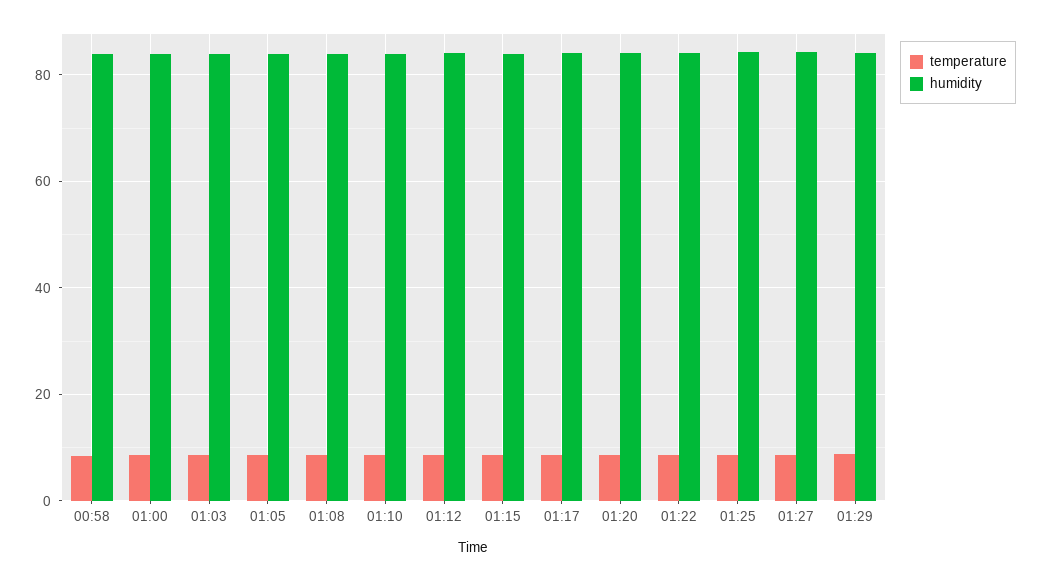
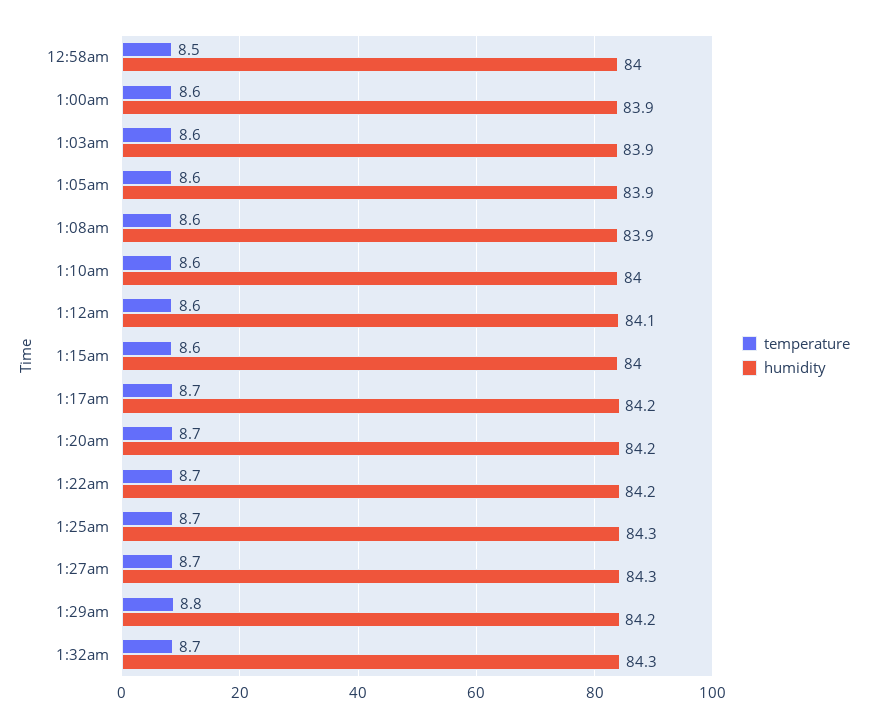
temperature, 1:32am: none -> 8.7
humidity, 1:32am: none -> 84.3

